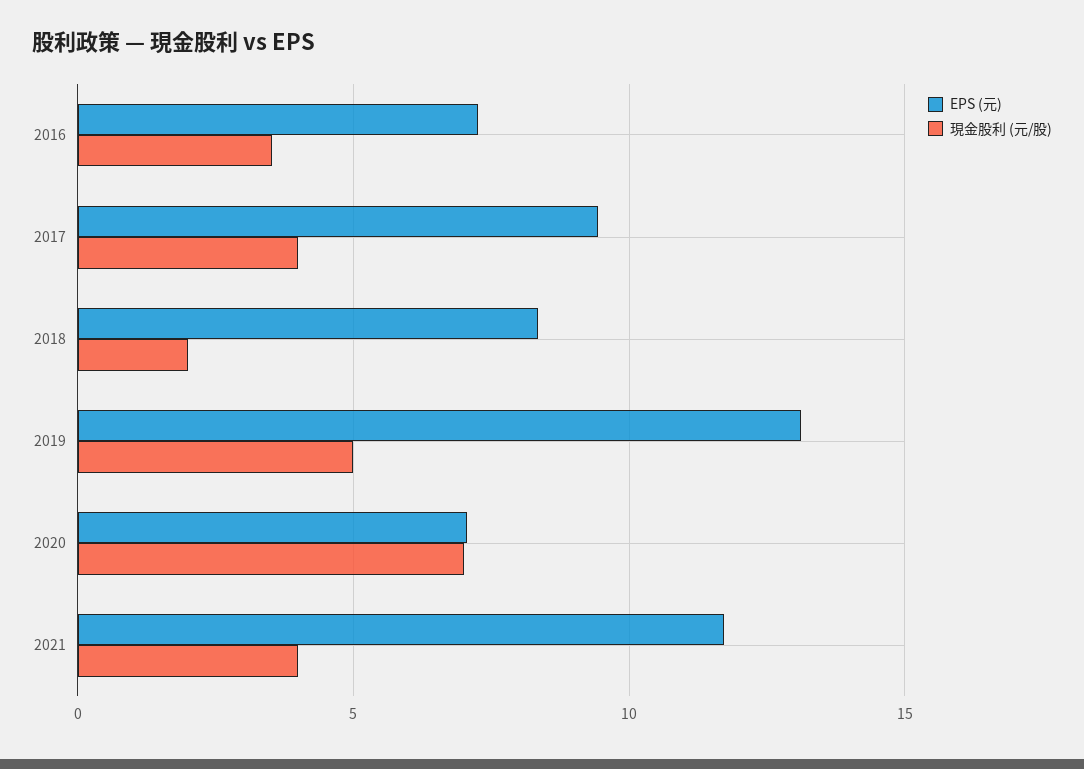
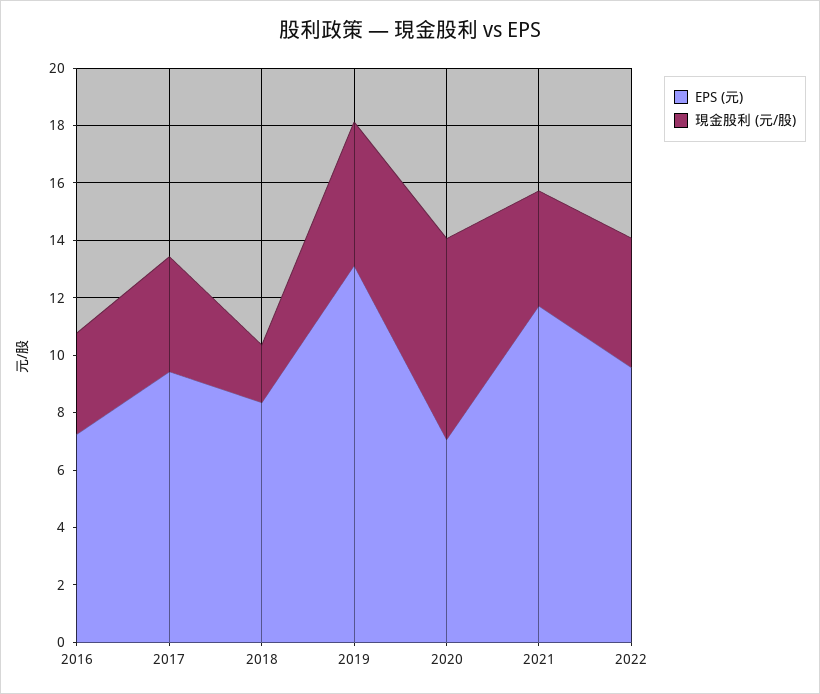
EPS (元), 2022: none -> 9.5
現金股利 (元/股), 2022: none -> 4.5

